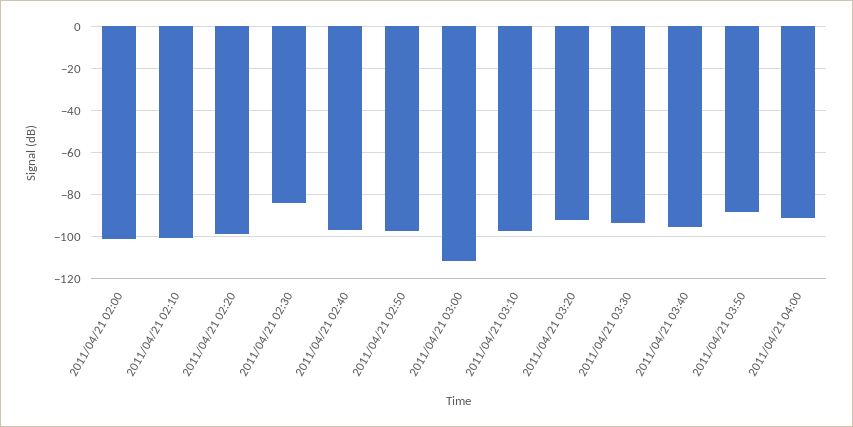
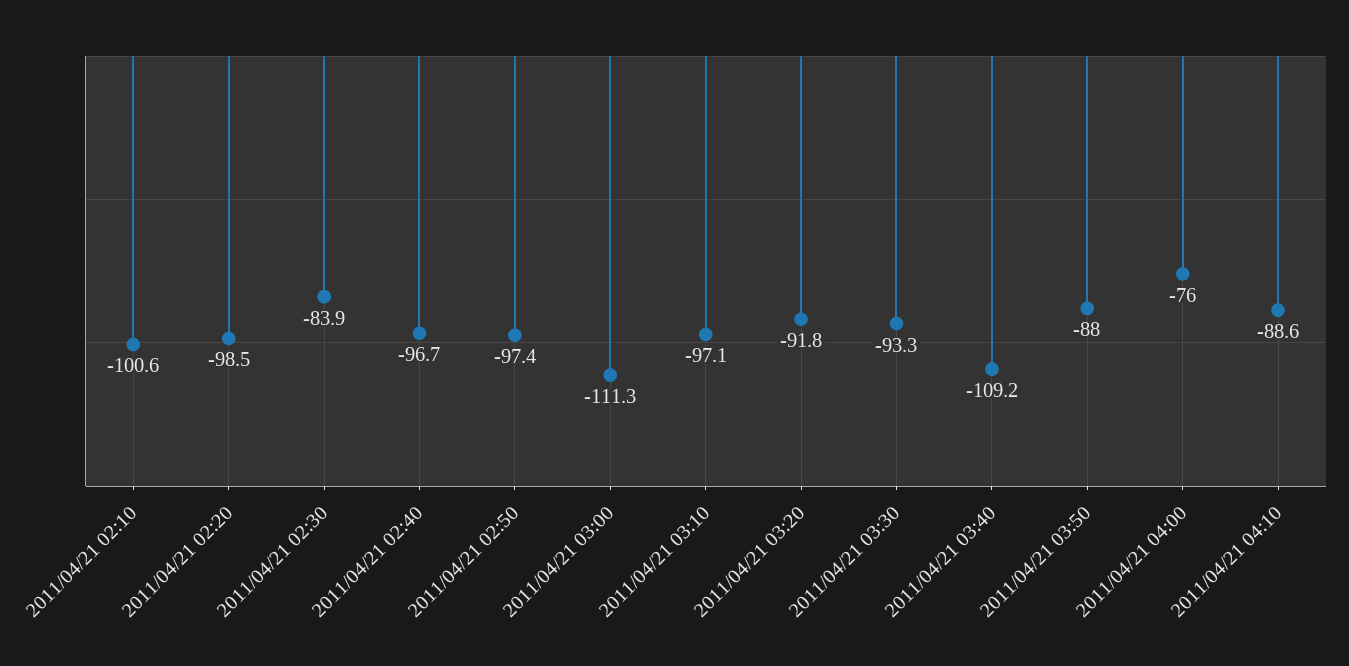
2011/04/21 02:00: -100 -> none
2011/04/21 03:40: -95 -> -109.2
2011/04/21 04:00: -90 -> -76
2011/04/21 04:10: none -> -88.6

